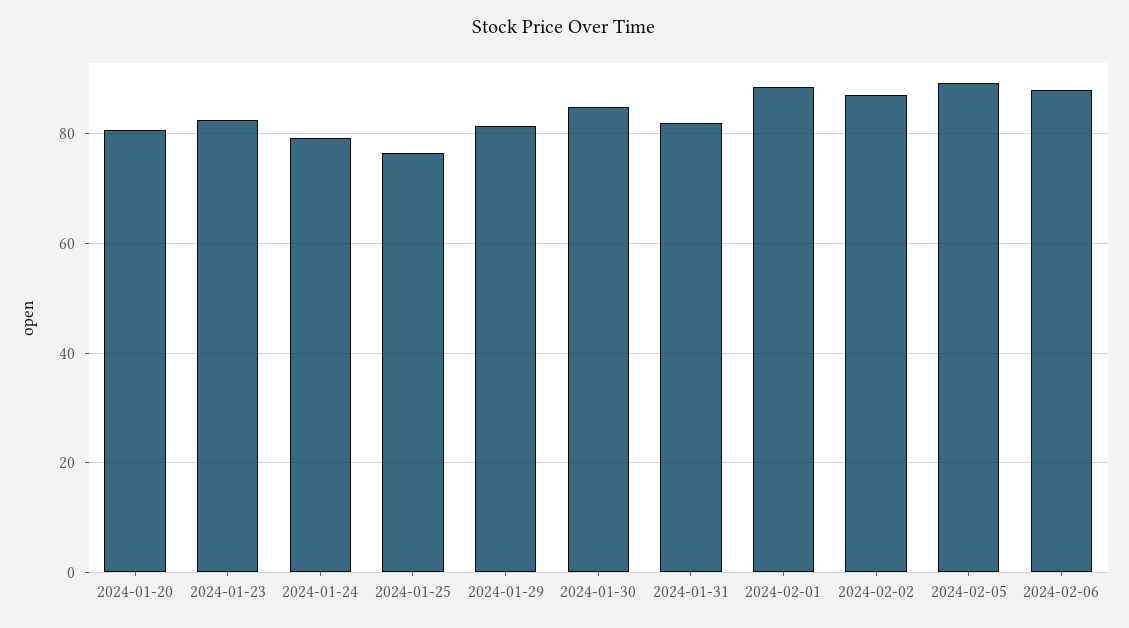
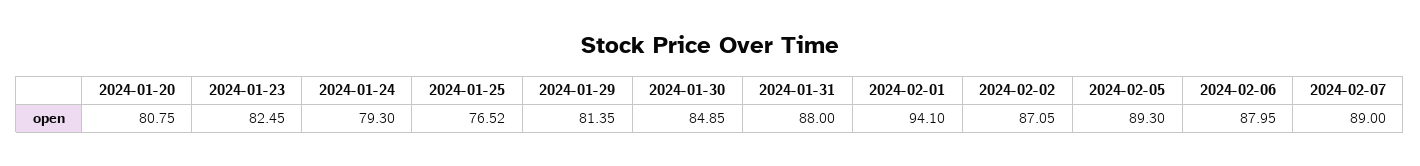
2024-01-31: 82 -> 88
2024-02-01: 88 -> 94.1
2024-02-07: none -> 89

